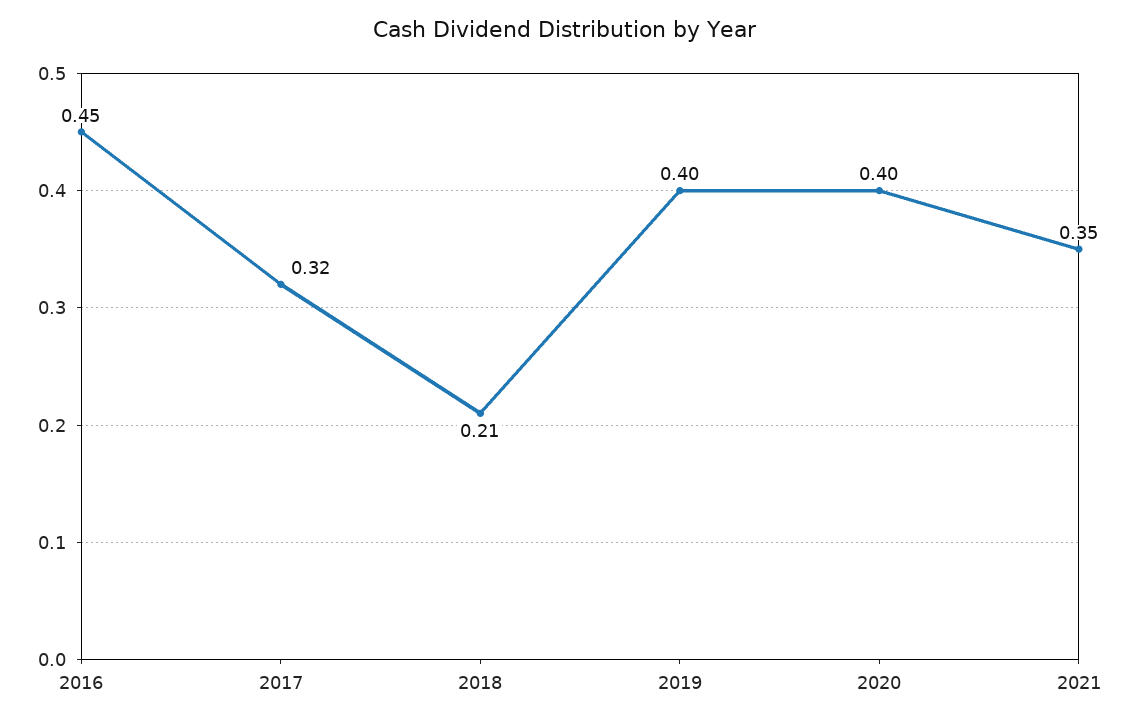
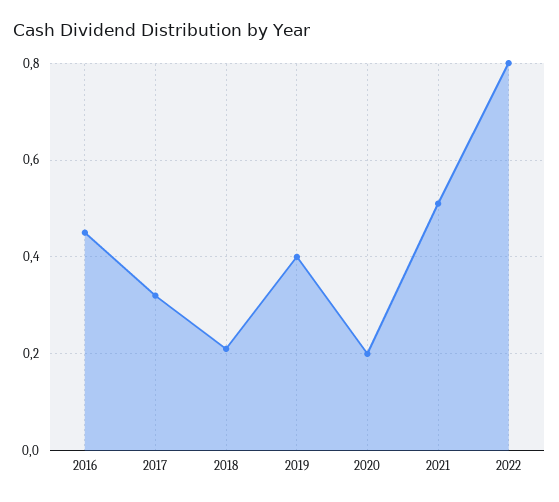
2020: 0.4 -> 0.2
2021: 0.35 -> 0.5
2022: none -> 0.8

